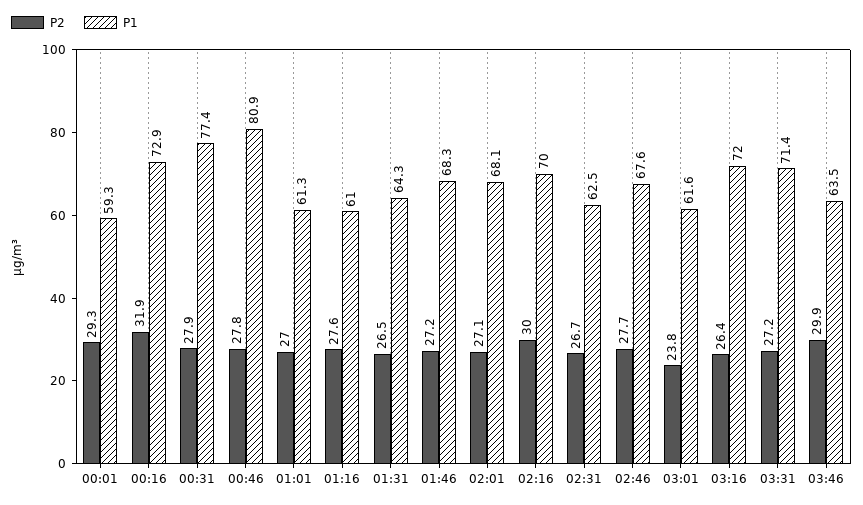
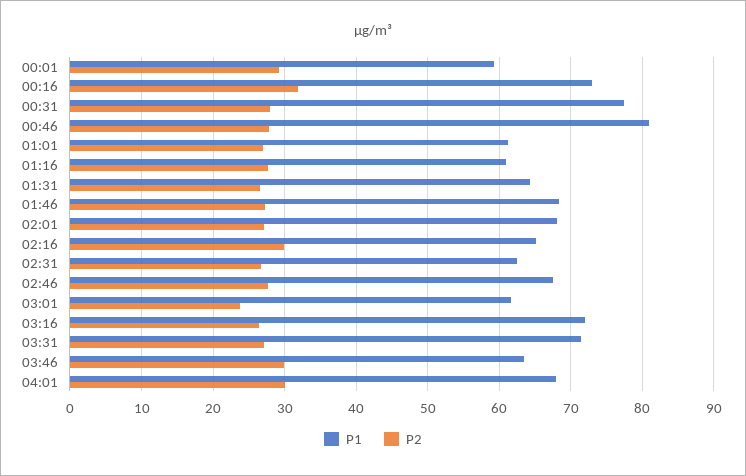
P1, 02:16: 70 -> 65
P1, 04:01: none -> 68
P2, 04:01: none -> 30

